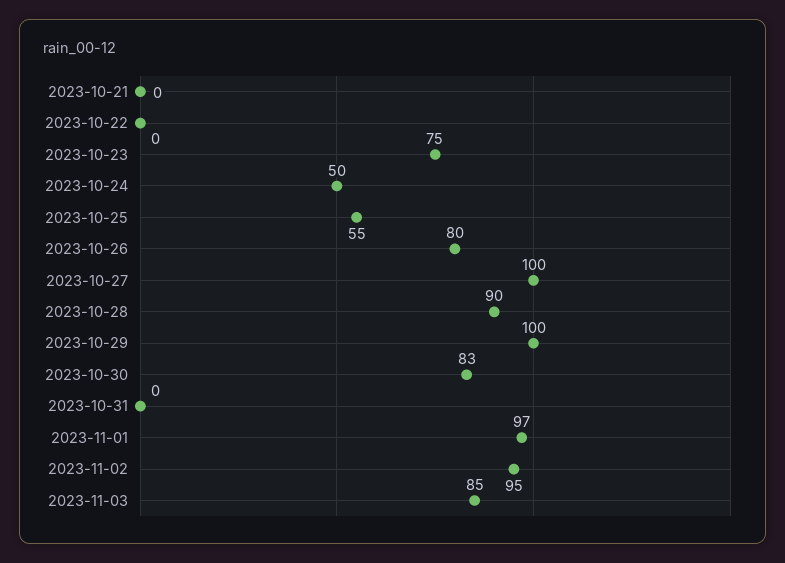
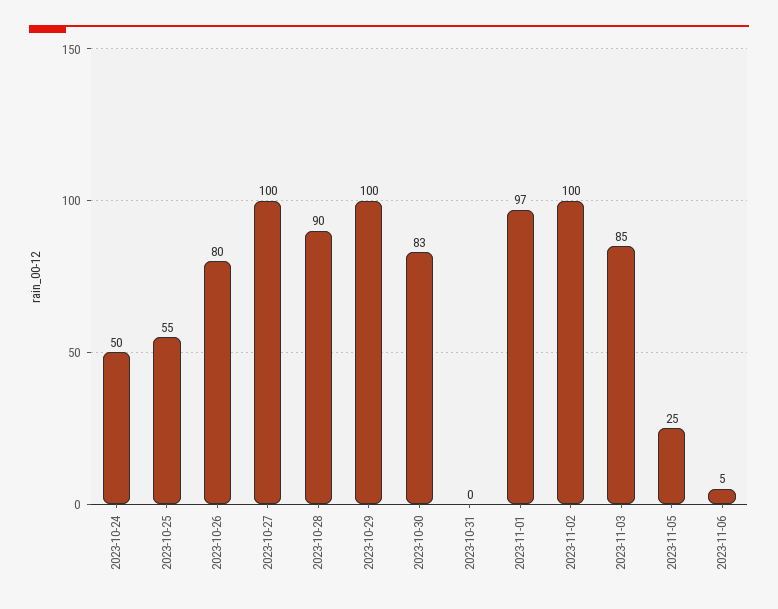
2023-10-21: 0 -> none
2023-10-22: 0 -> none
2023-10-23: 75 -> none
2023-11-02: 95 -> 100
2023-11-05: none -> 25
2023-11-06: none -> 5

